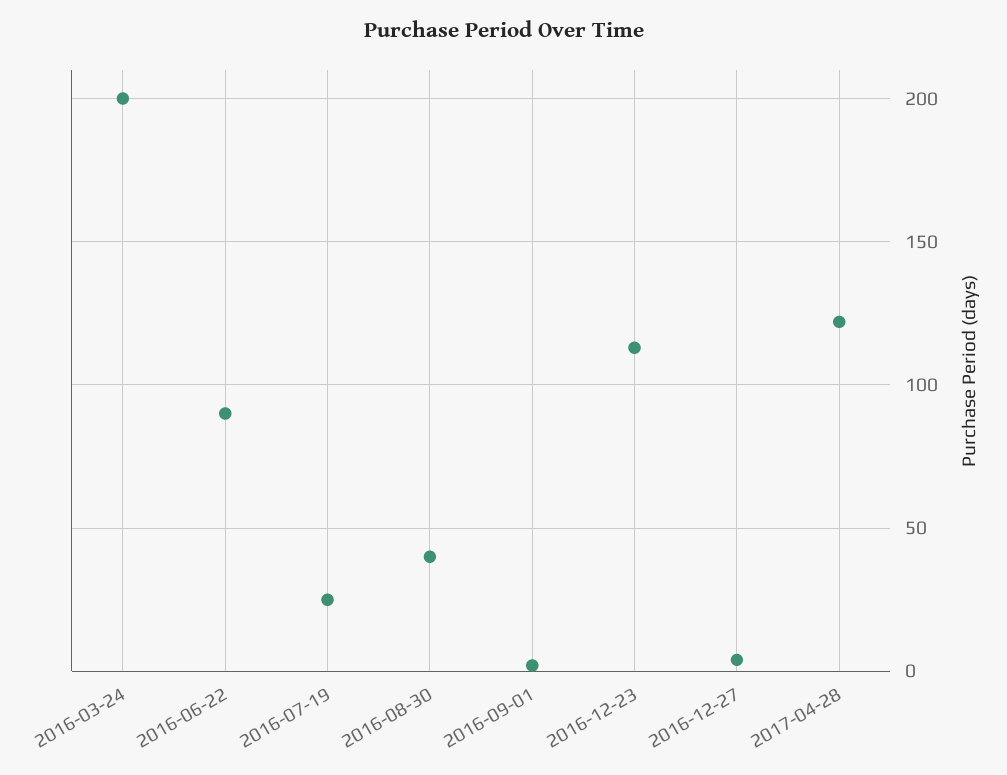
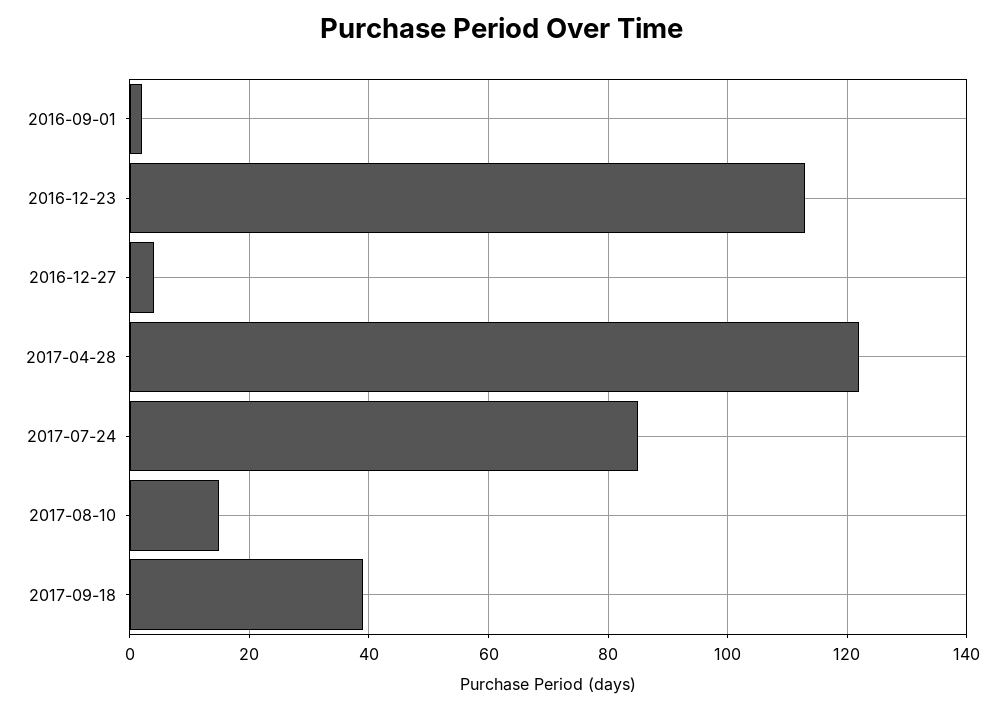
2016-03-24: 200 -> none
2016-06-22: 90 -> none
2016-07-19: 25 -> none
2016-08-30: 40 -> none
2017-07-24: none -> 85
2017-08-10: none -> 15
2017-09-18: none -> 40

